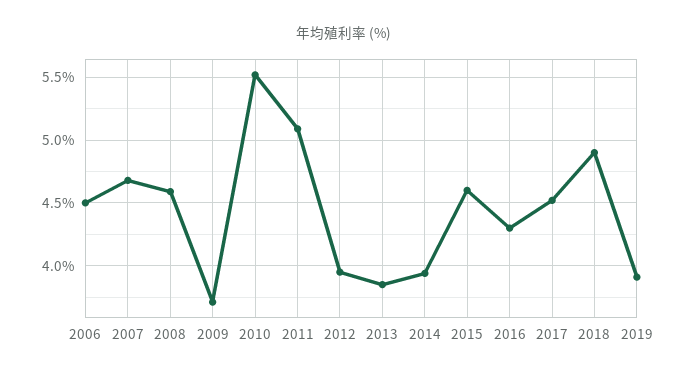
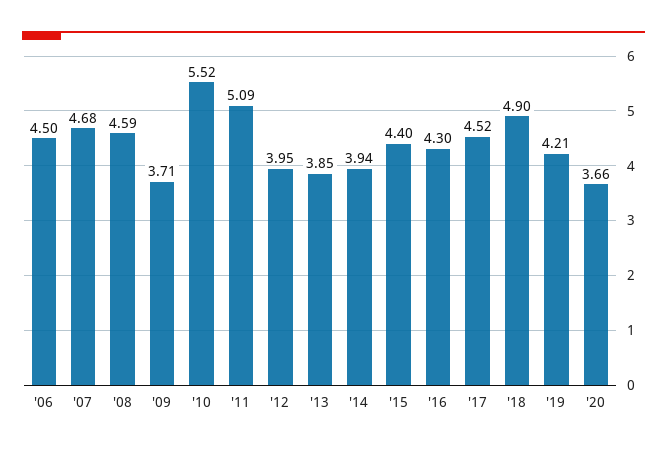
2015: 4.6 -> 4.4
2019: 3.9 -> 4.21
'20: none -> 3.66

